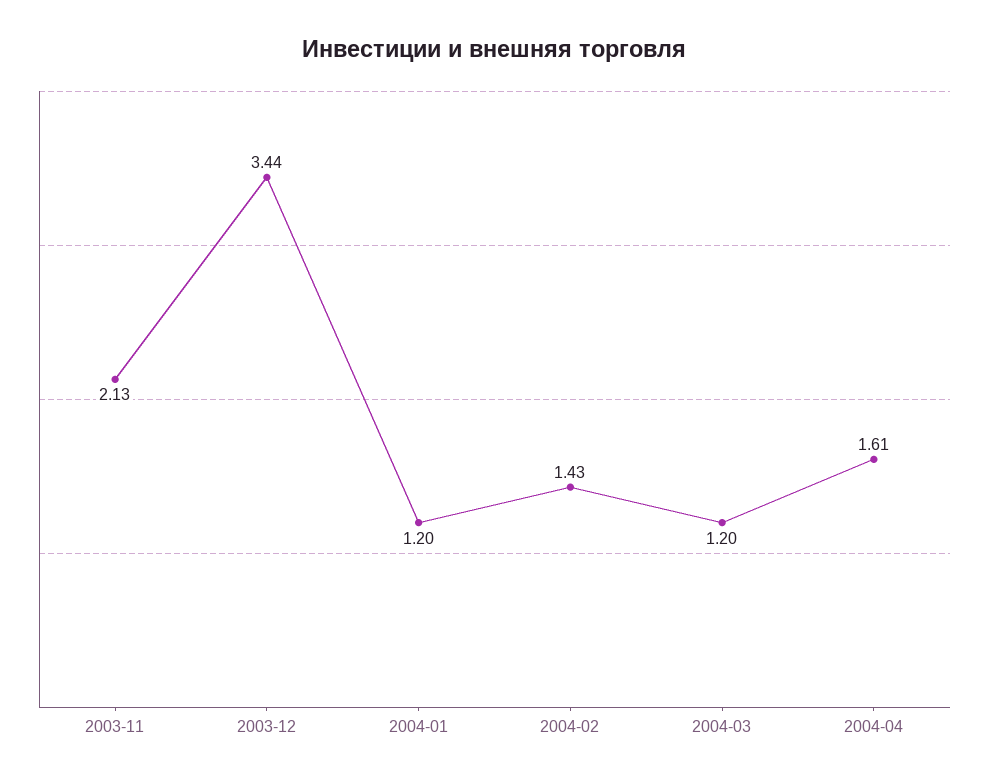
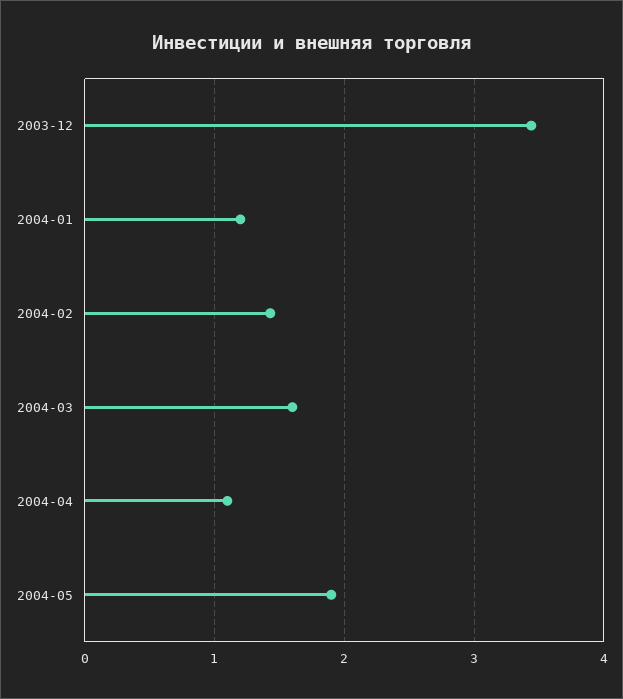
2003-11: 2.13 -> none
2004-03: 1.2 -> 1.6
2004-04: 1.61 -> 1.1
2004-05: none -> 1.9

